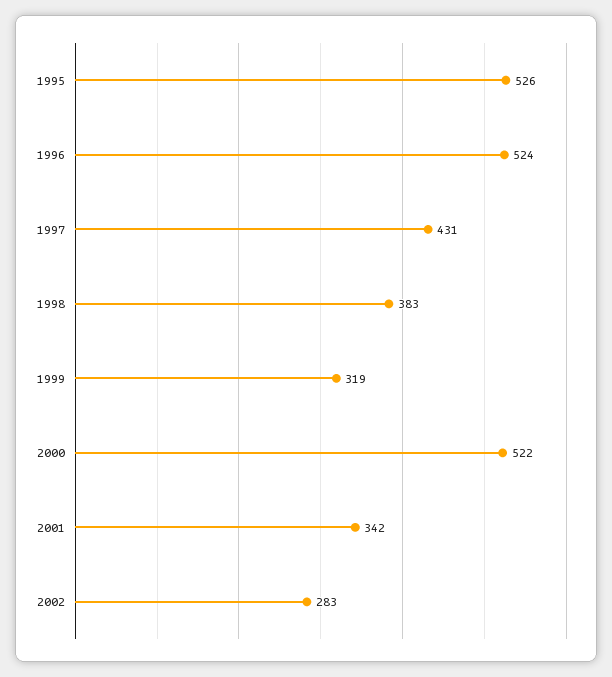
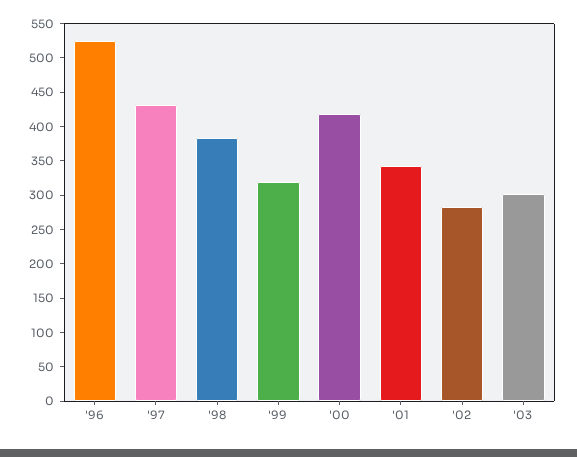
1995: 526 -> none
2000: 522 -> 425
'03: none -> 300

